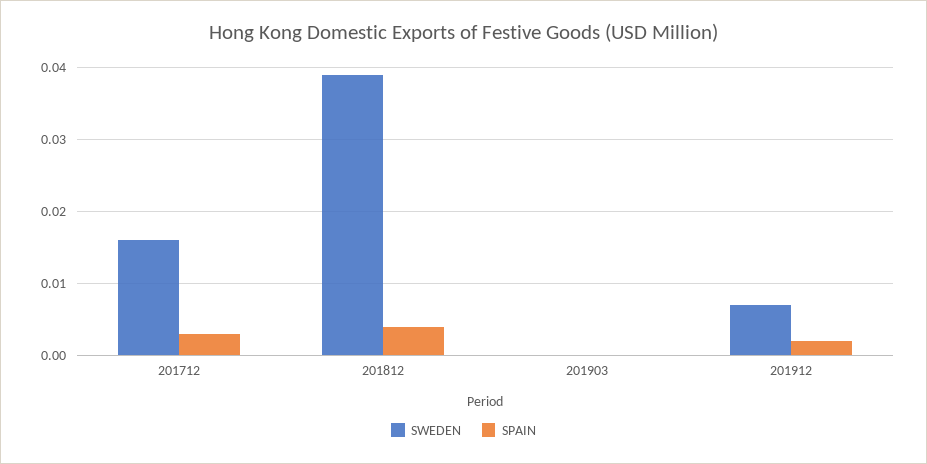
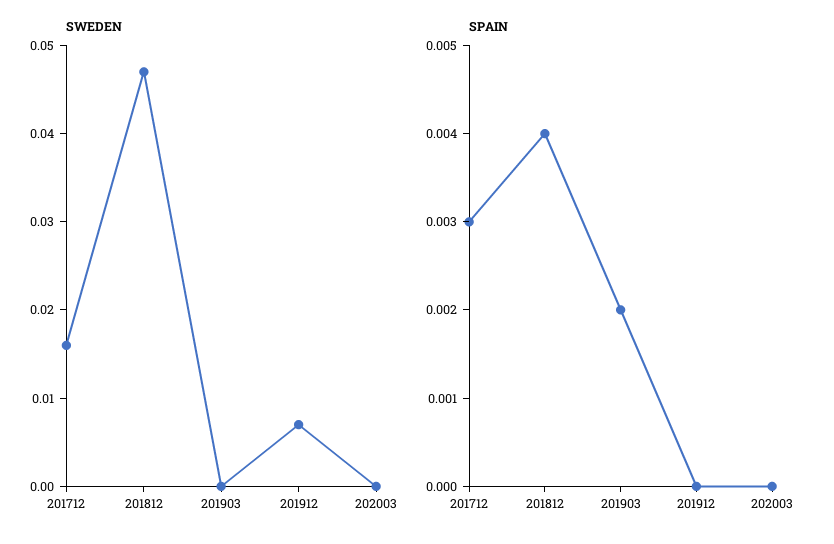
SWEDEN, 201812: 0.039 -> 0.047
SPAIN, 201903: 0 -> 0.002
SPAIN, 201912: 0.002 -> 0
SWEDEN, 202003: none -> 0
SPAIN, 202003: none -> 0

